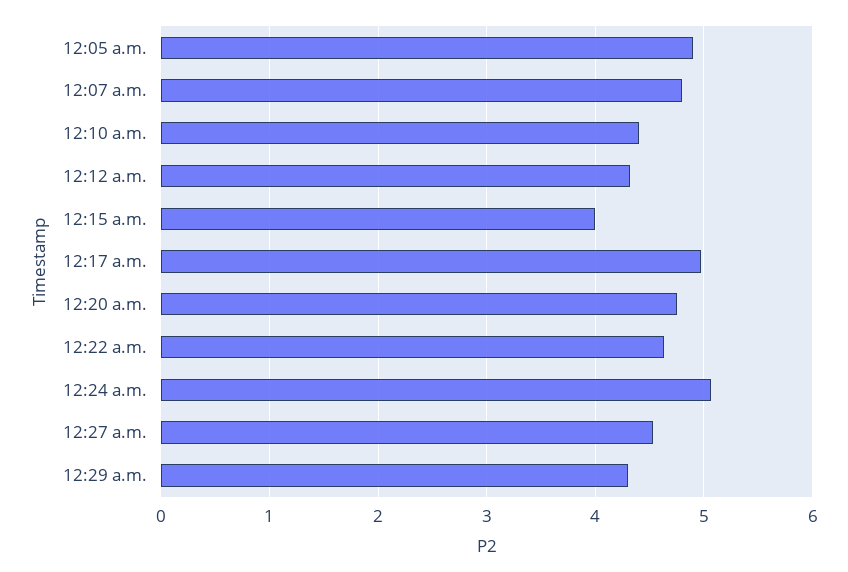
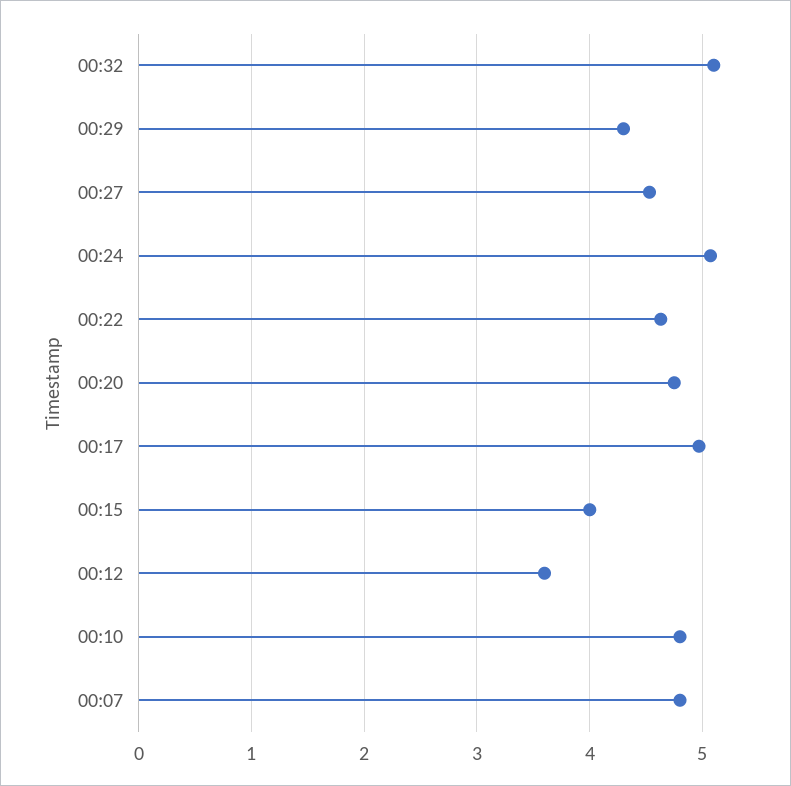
12:05 a.m.: 4.9 -> none
12:10 a.m.: 4.4 -> 4.8
12:12 a.m.: 4.3 -> 3.6
00:32: none -> 5.1

